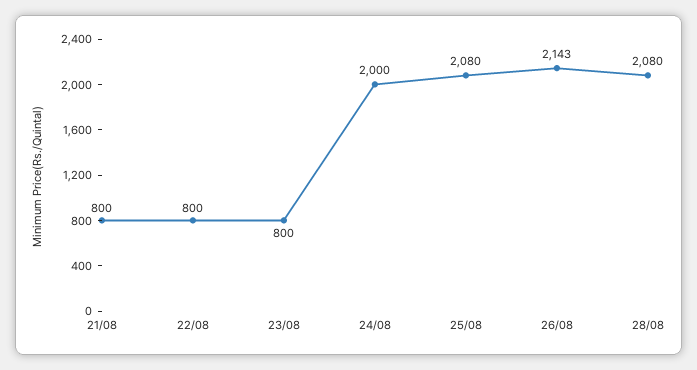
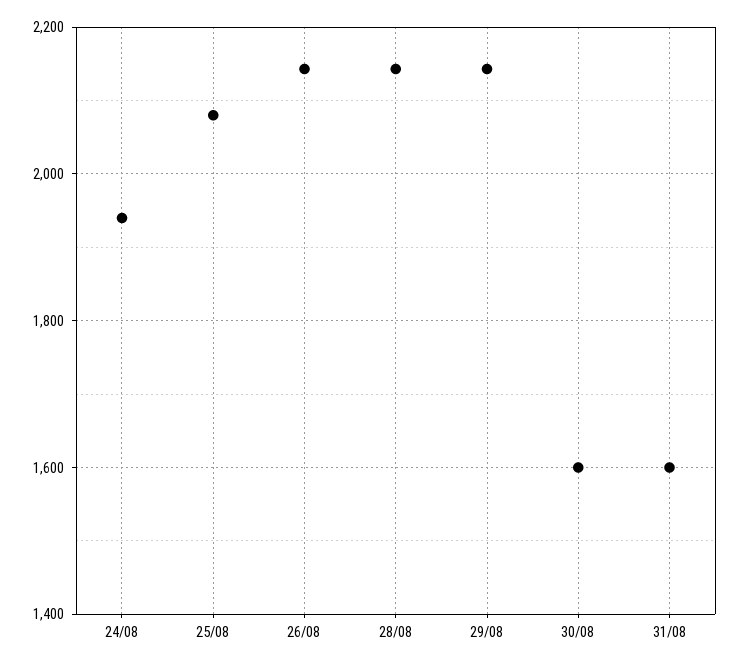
21/08: 800 -> none
22/08: 800 -> none
23/08: 800 -> none
24/08: 2000 -> 1940
28/08: 2080 -> 2140
29/08: none -> 2140
30/08: none -> 1600
31/08: none -> 1600

